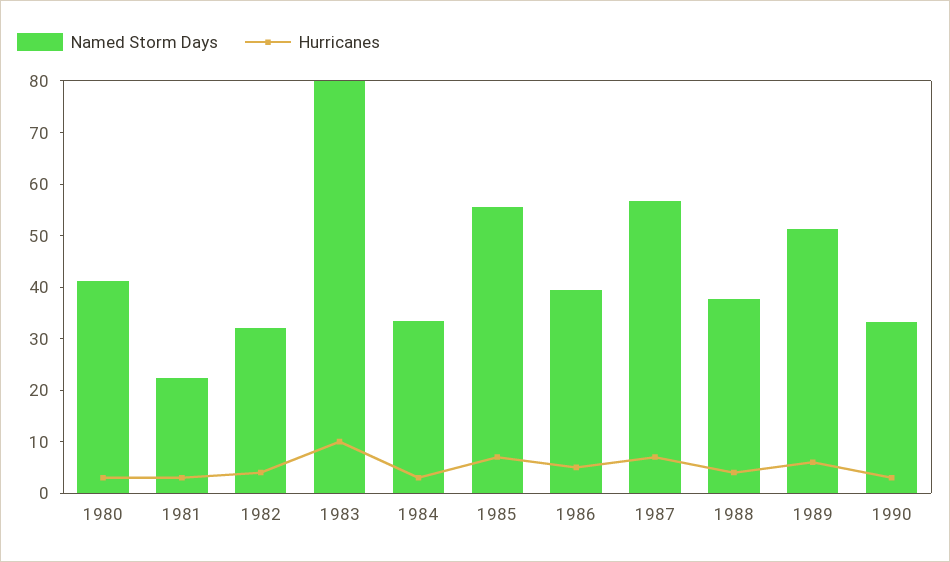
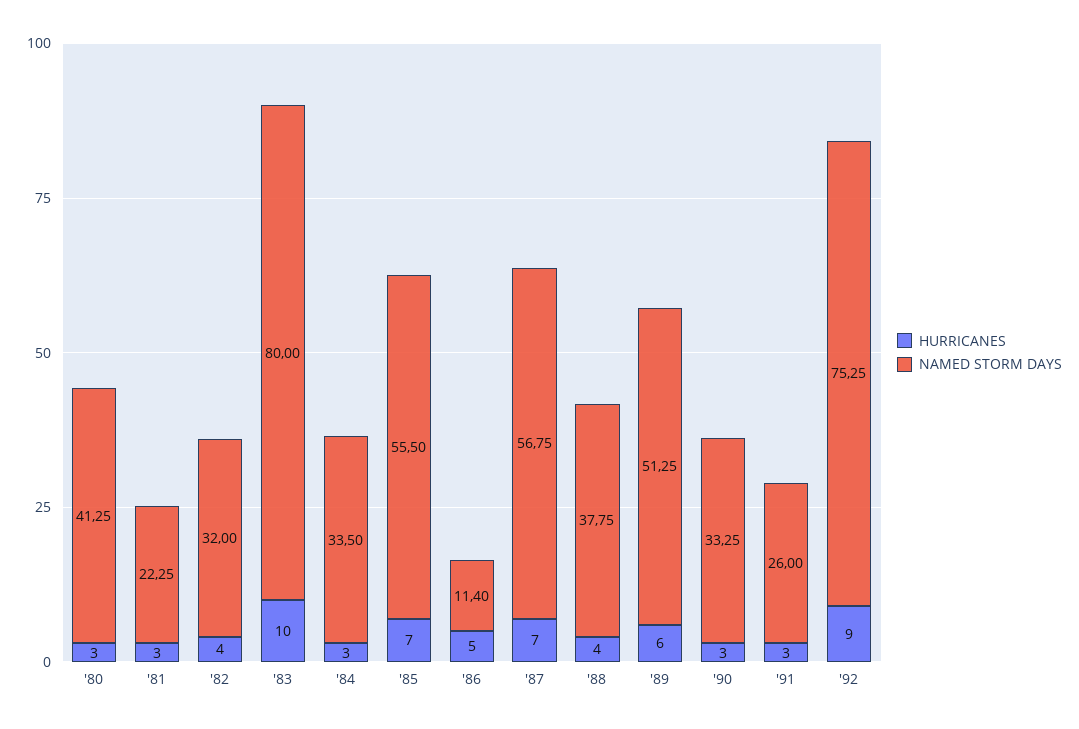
Named Storm Days, 1986: 40 -> 11.4
Hurricanes, '91: none -> 3
Named Storm Days, '91: none -> 26
Hurricanes, '92: none -> 9
Named Storm Days, '92: none -> 75.25

